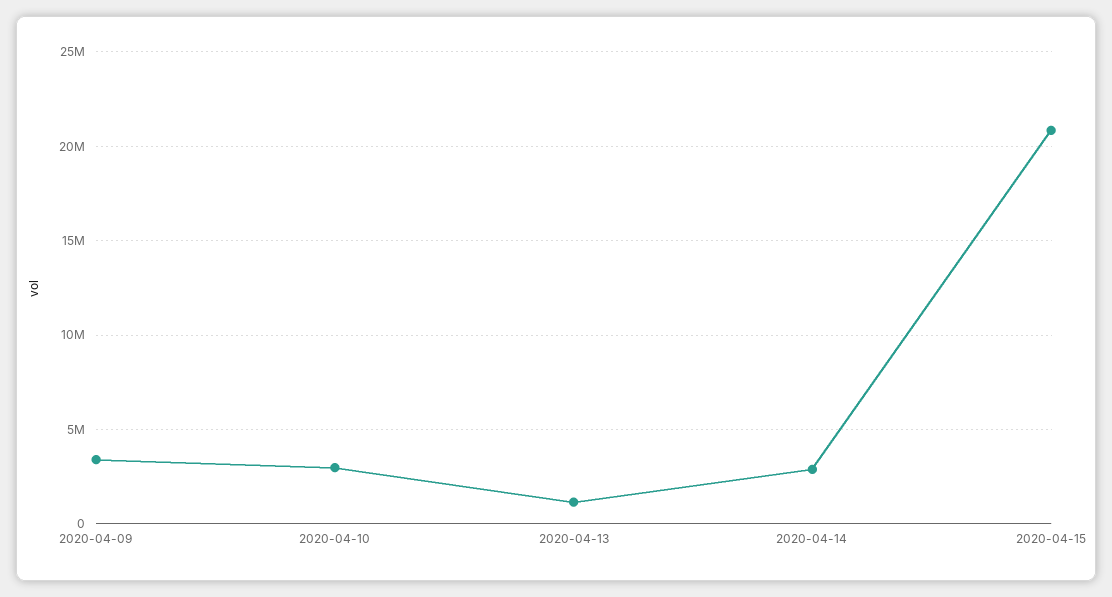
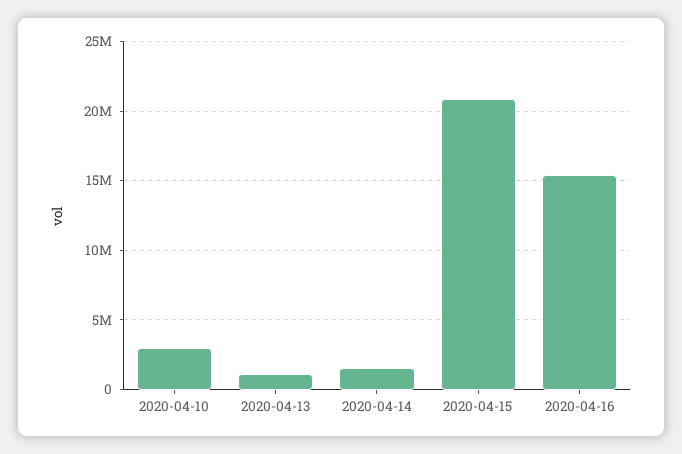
2020-04-09: 3500000 -> none
2020-04-14: 3000000 -> 1500000
2020-04-16: none -> 15500000

